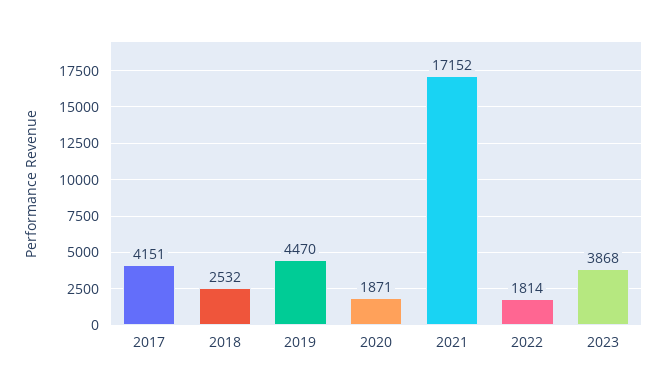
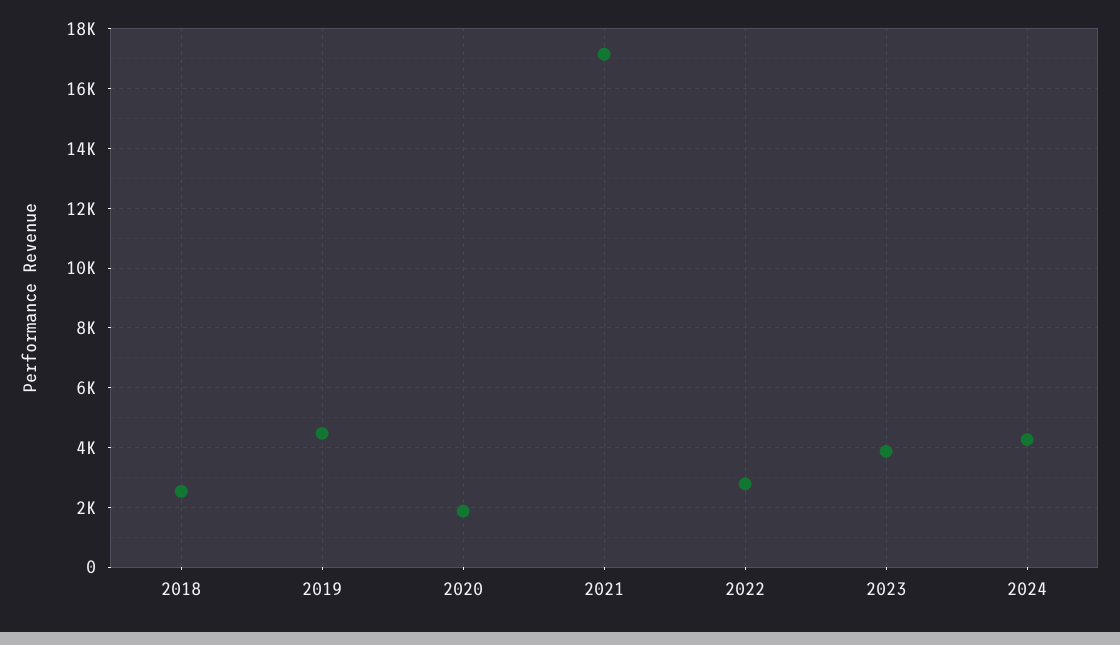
2017: 4151 -> none
2022: 1814 -> 2750
2024: none -> 4250

